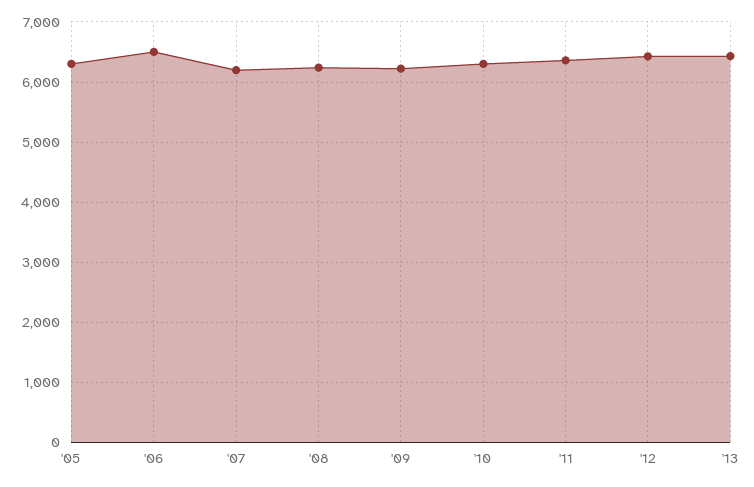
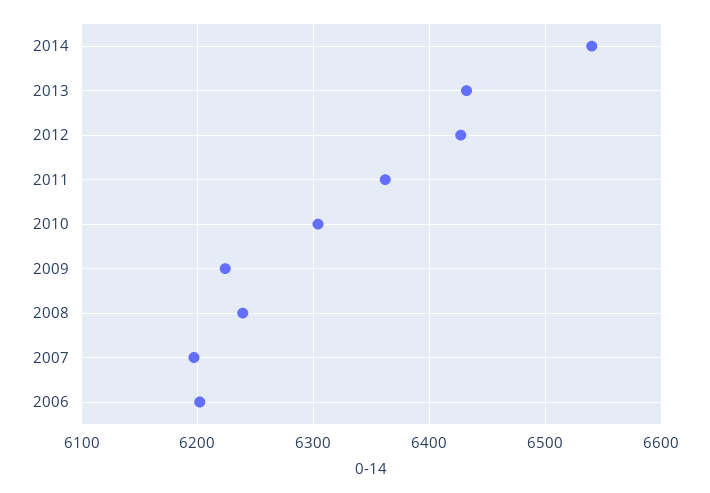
'05: 6300 -> none
'06: 6500 -> 6200
2014: none -> 6540

